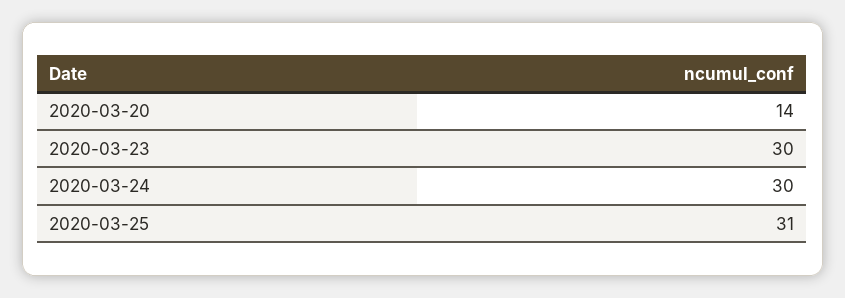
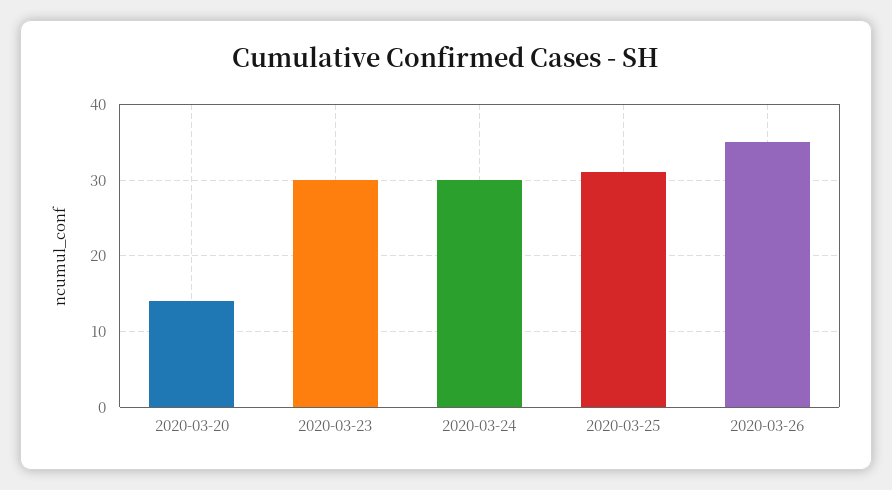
2020-03-26: none -> 35

